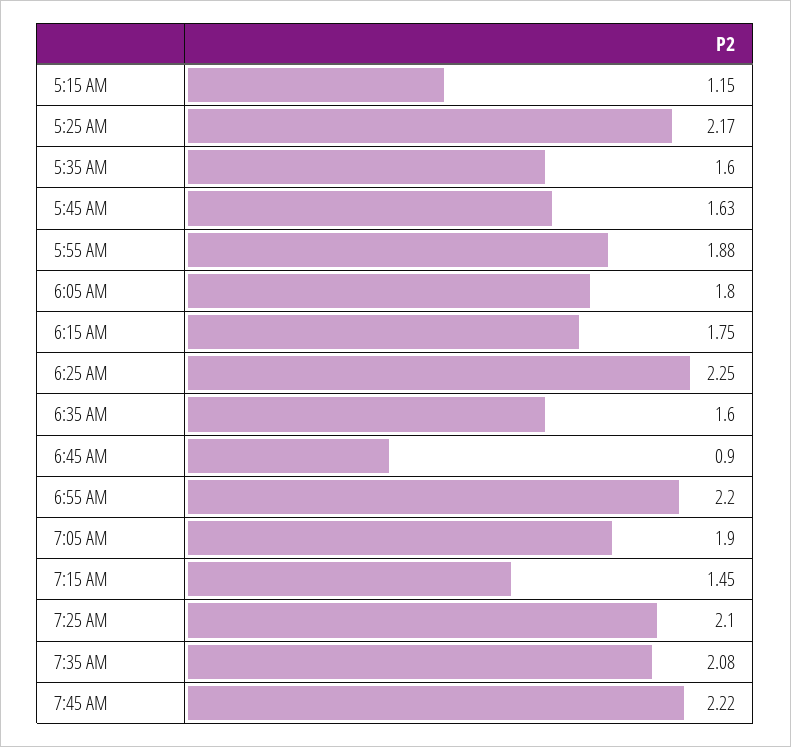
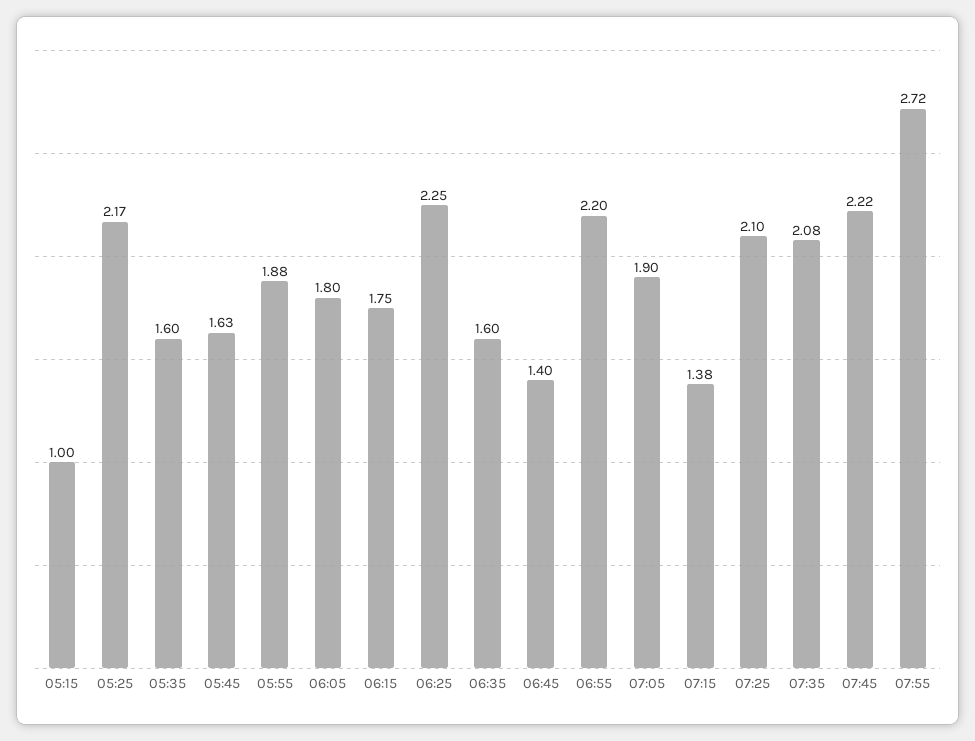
5:15 AM: 1.15 -> 1
6:45 AM: 0.9 -> 1.4
7:15 AM: 1.45 -> 1.38
07:55: none -> 2.72

